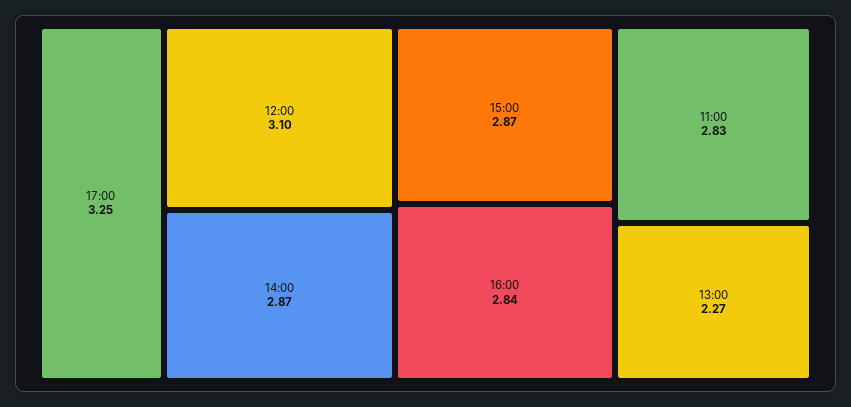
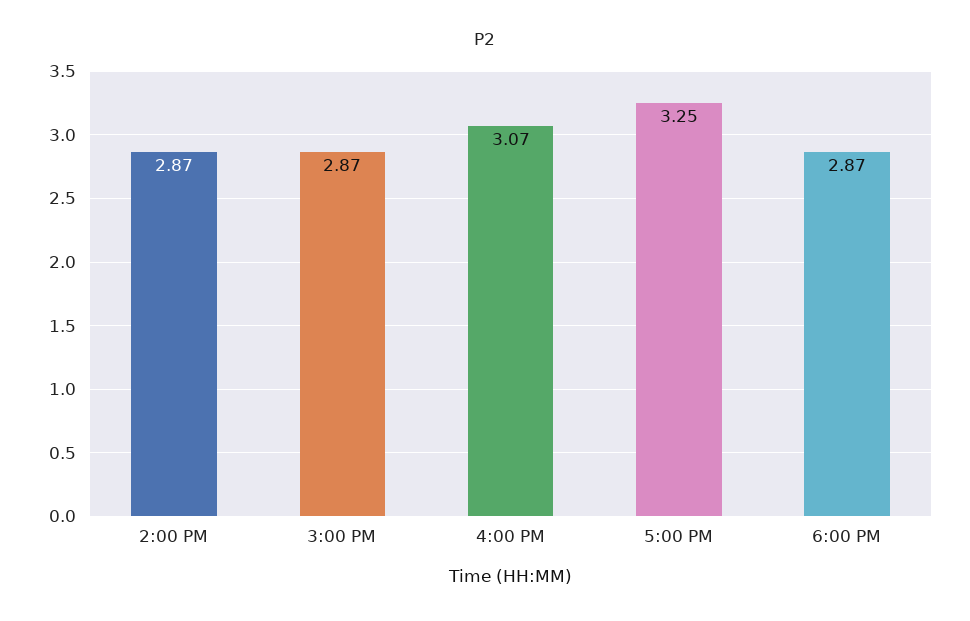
12:00: 3.1 -> none
16:00: 2.84 -> 3.07
11:00: 2.83 -> none
13:00: 2.27 -> none
6:00 PM: none -> 2.87

